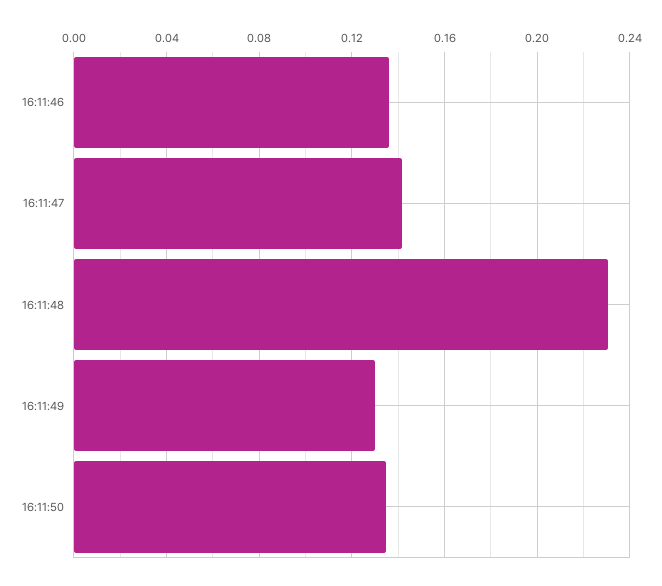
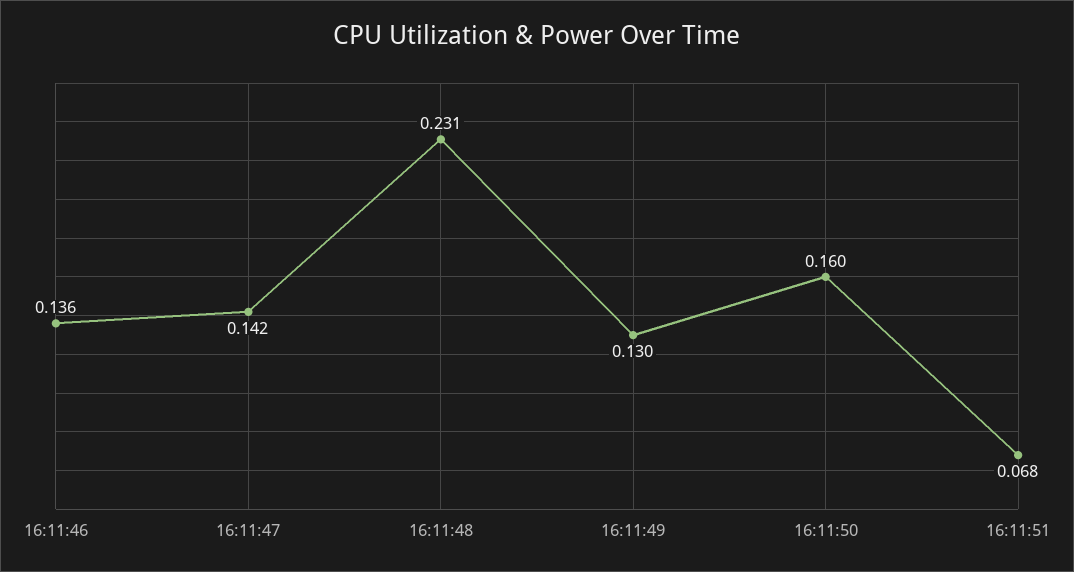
16:11:50: 0.135 -> 0.16
16:11:51: none -> 0.068

